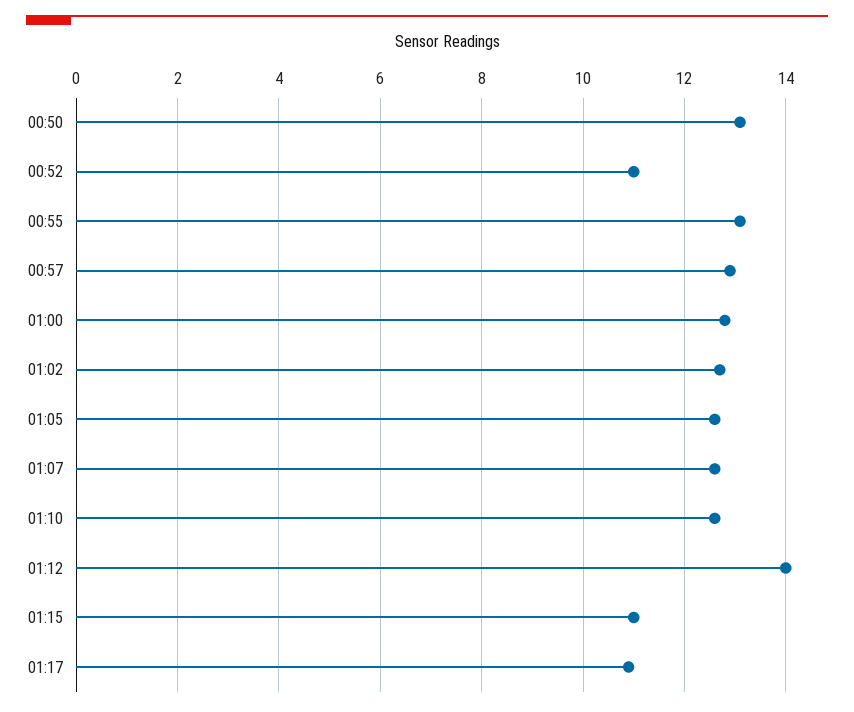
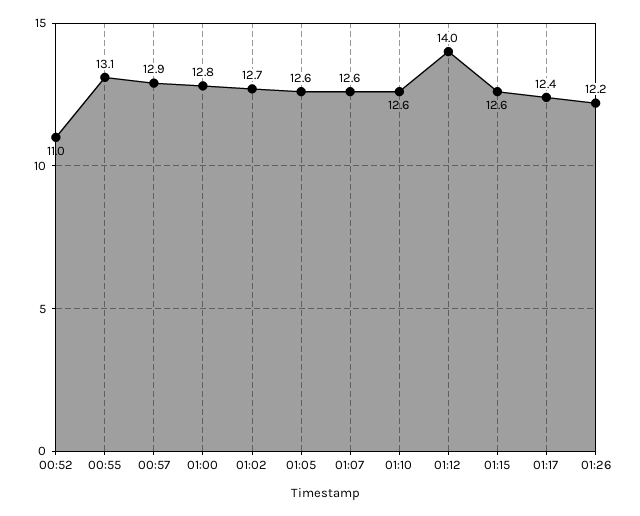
00:50: 13 -> none
01:15: 11 -> 12.6
01:17: 11 -> 12.4
01:26: none -> 12.2

